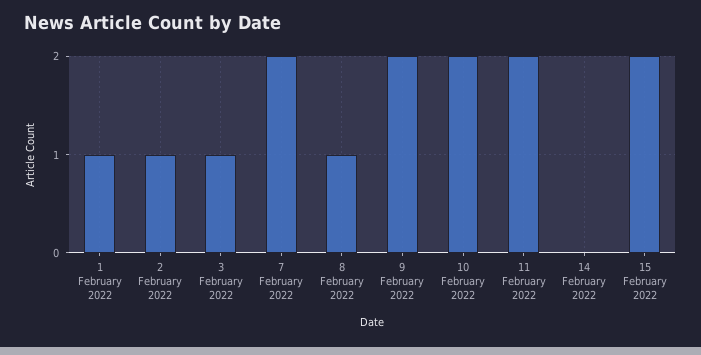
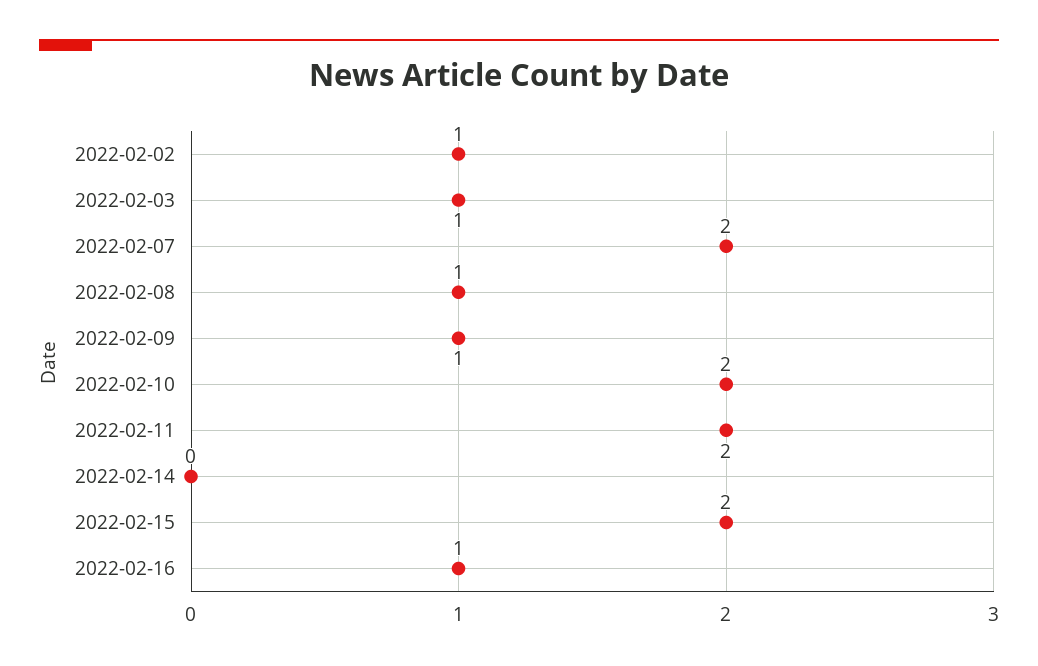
1 February 2022: 1 -> none
9 February 2022: 2 -> 1
2022-02-16: none -> 1

